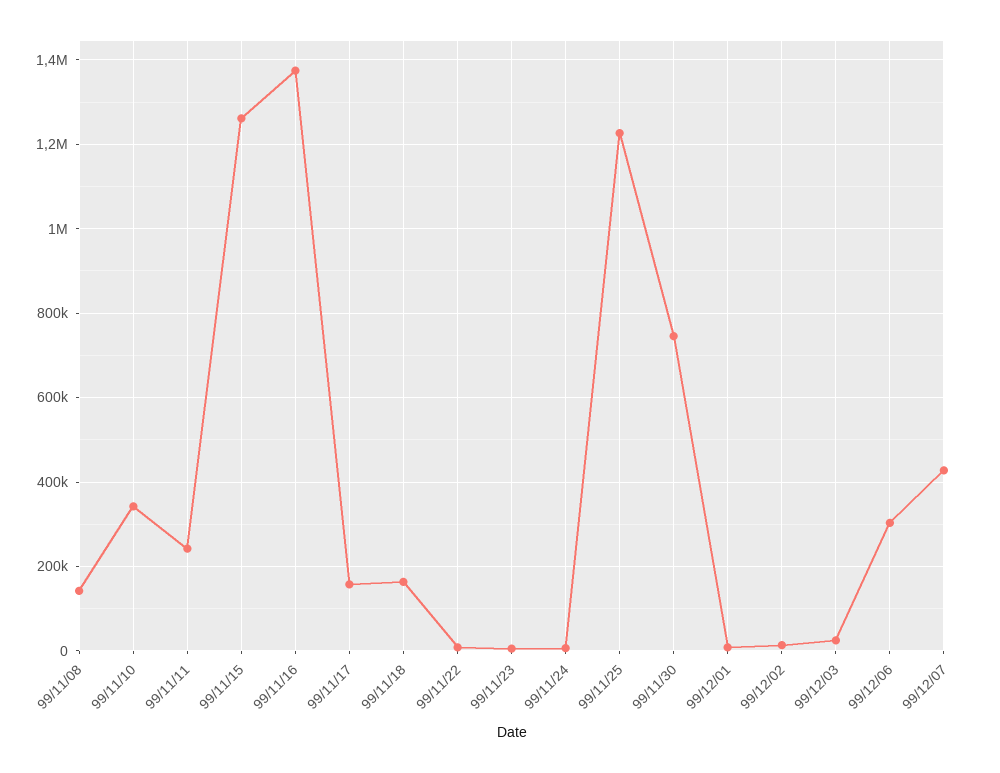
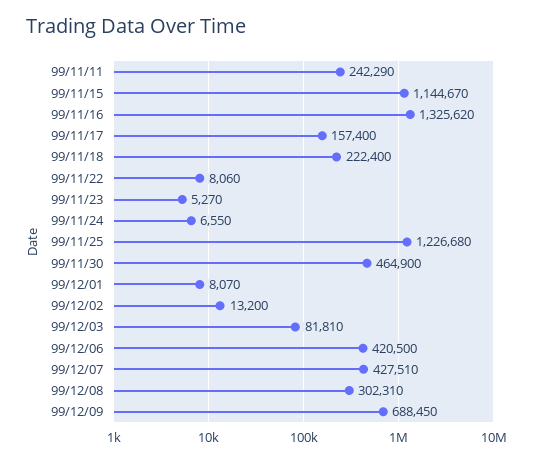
99/11/08: 140000 -> none
99/11/10: 340000 -> none
99/11/15: 1260000 -> 1144670
99/11/16: 1380000 -> 1325620
99/11/18: 160000 -> 222400
99/11/30: 740000 -> 464900
99/12/03: 20000 -> 81810
99/12/06: 300000 -> 420500
99/12/08: none -> 302310
99/12/09: none -> 688450

